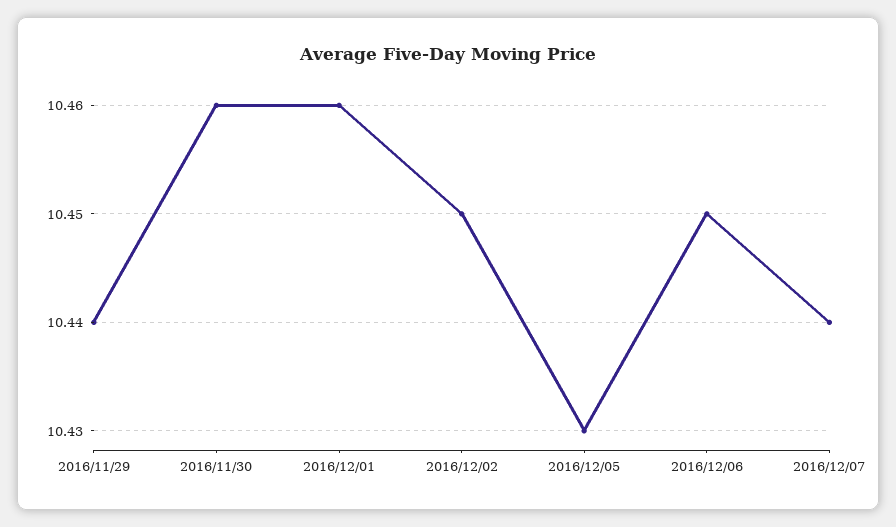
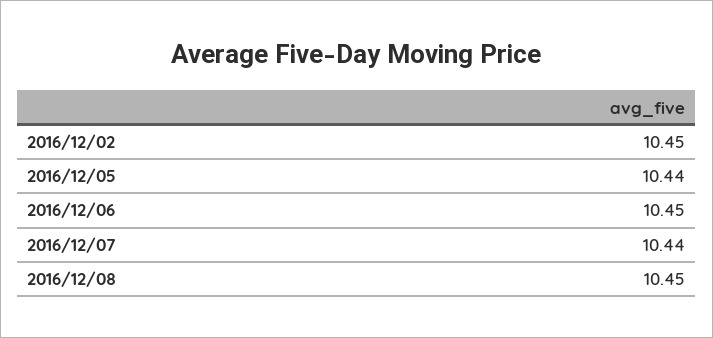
2016/11/29: 10.44 -> none
2016/11/30: 10.46 -> none
2016/12/01: 10.46 -> none
2016/12/05: 10.43 -> 10.44
2016/12/08: none -> 10.45

